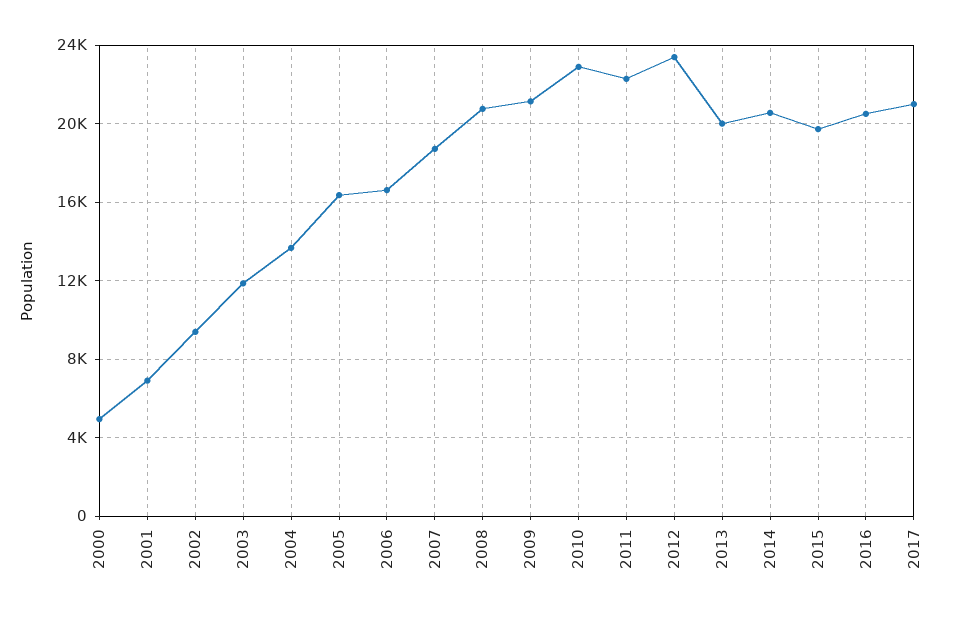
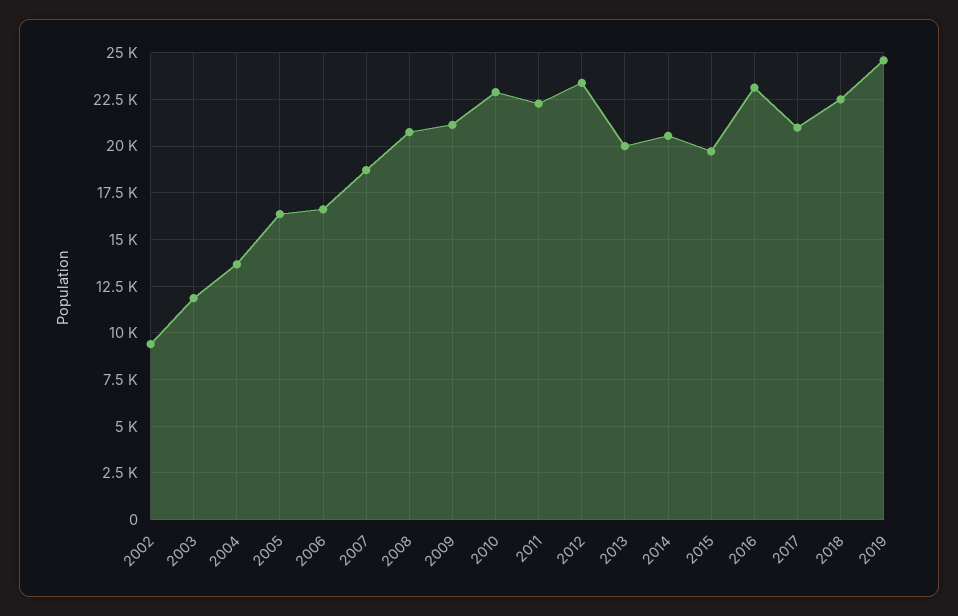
2000: 5000 -> none
2001: 7000 -> none
2016: 20500 -> 23000
2018: none -> 22500
2019: none -> 24500

